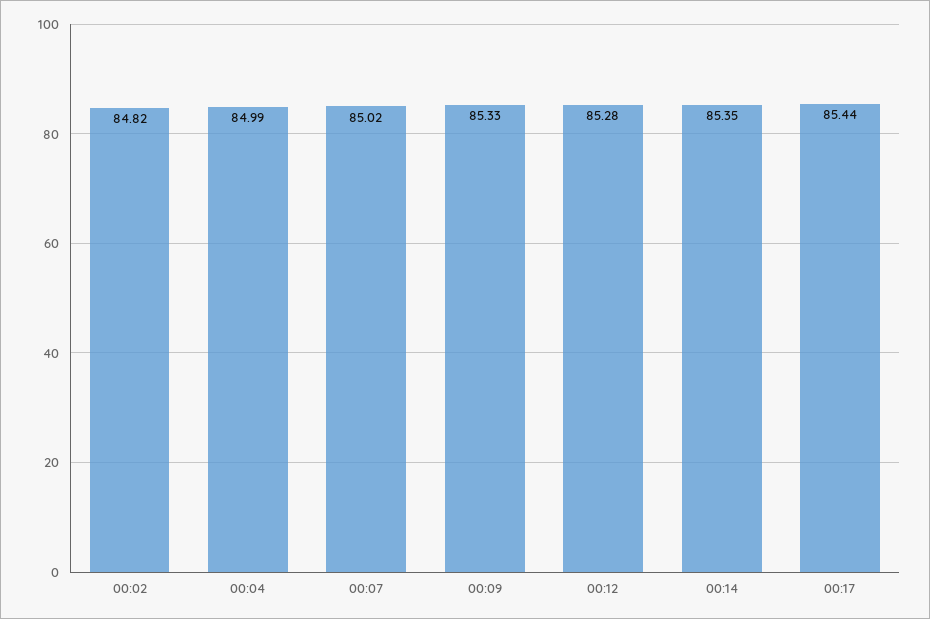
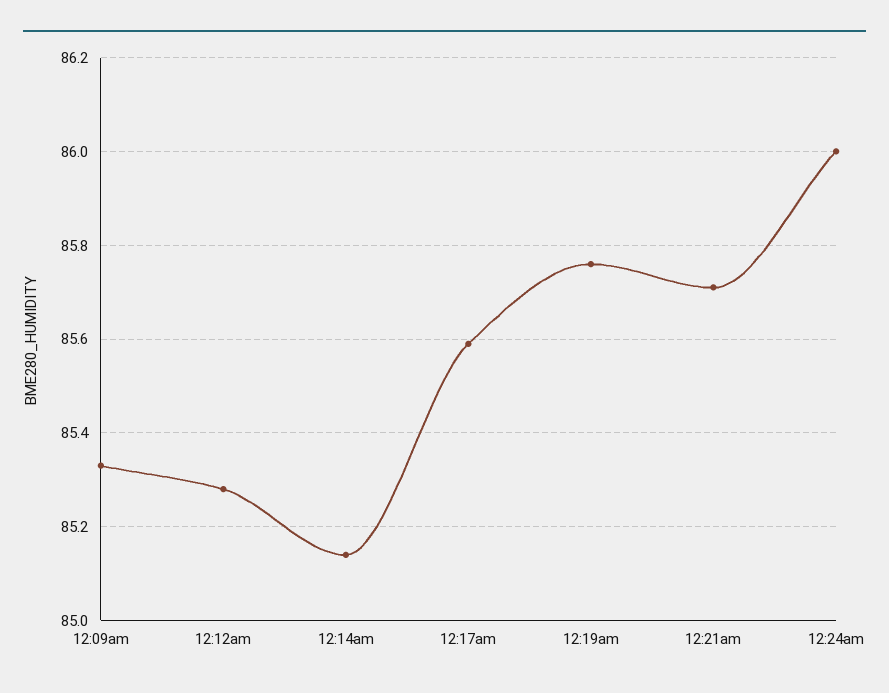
00:02: 84.82 -> none
00:04: 84.99 -> none
00:07: 85.02 -> none
00:14: 85.35 -> 85.15
00:17: 85.44 -> 85.6
12:19am: none -> 85.75
12:21am: none -> 85.7
12:24am: none -> 86

